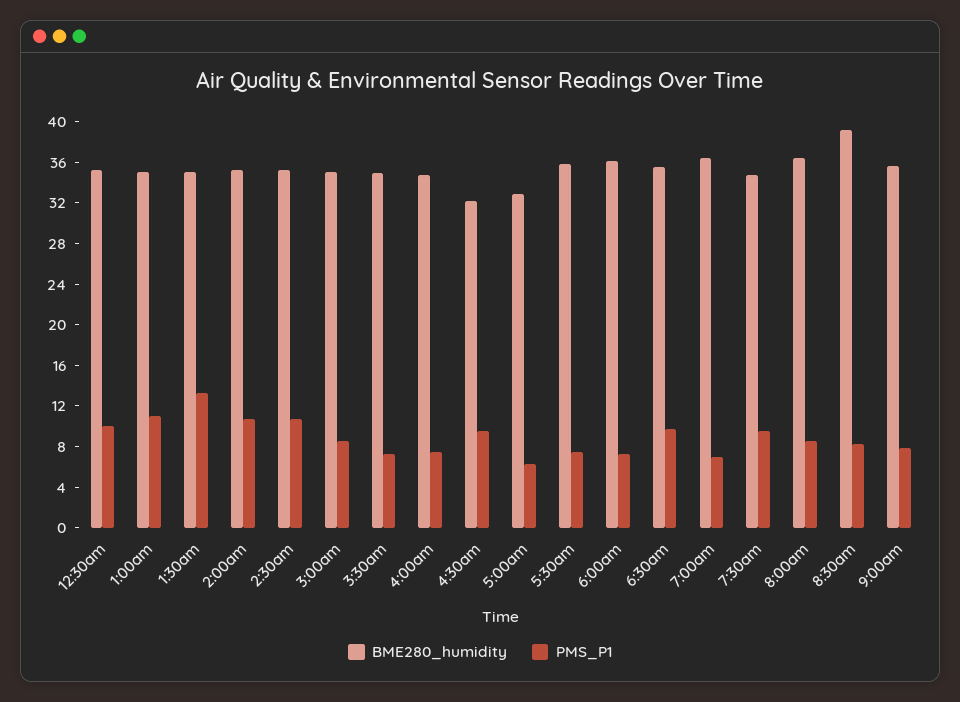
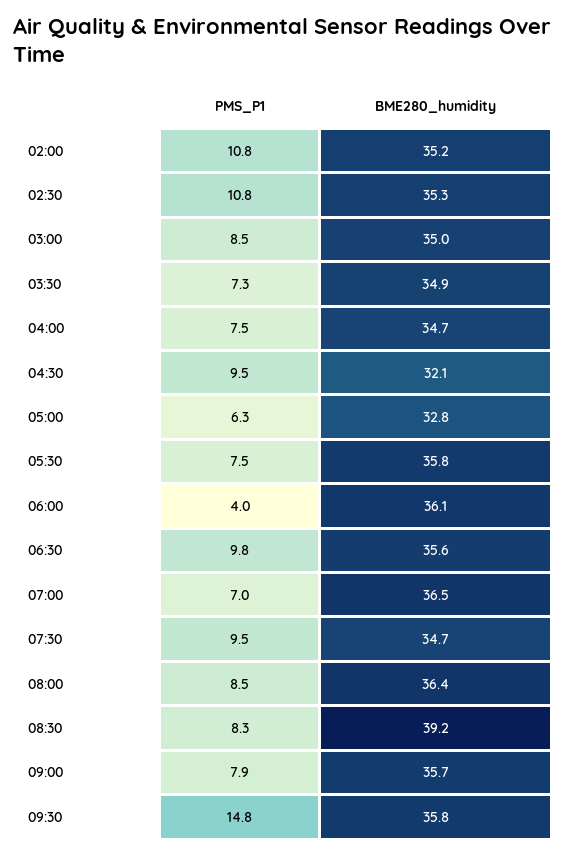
BME280_humidity, 12:30am: 35 -> none
PMS_P1, 12:30am: 10 -> none
BME280_humidity, 1:00am: 35 -> none
PMS_P1, 1:00am: 11 -> none
BME280_humidity, 1:30am: 35 -> none
PMS_P1, 1:30am: 13 -> none
PMS_P1, 6:00am: 7 -> 4
PMS_P1, 09:30: none -> 14.8
BME280_humidity, 09:30: none -> 35.8

